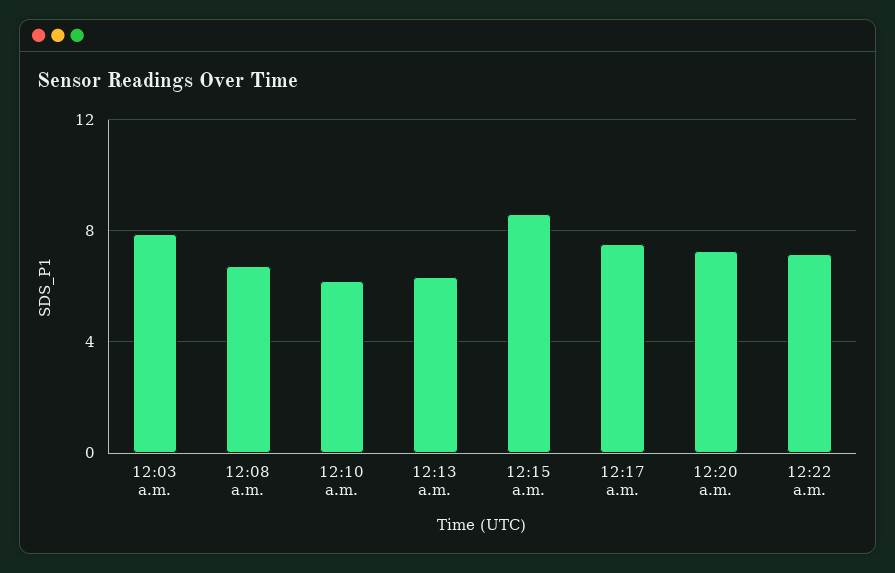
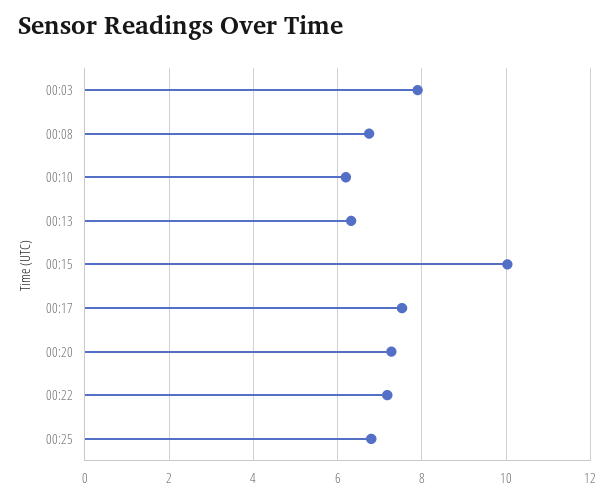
12:15 a.m.: 8.5 -> 10
00:25: none -> 6.8

